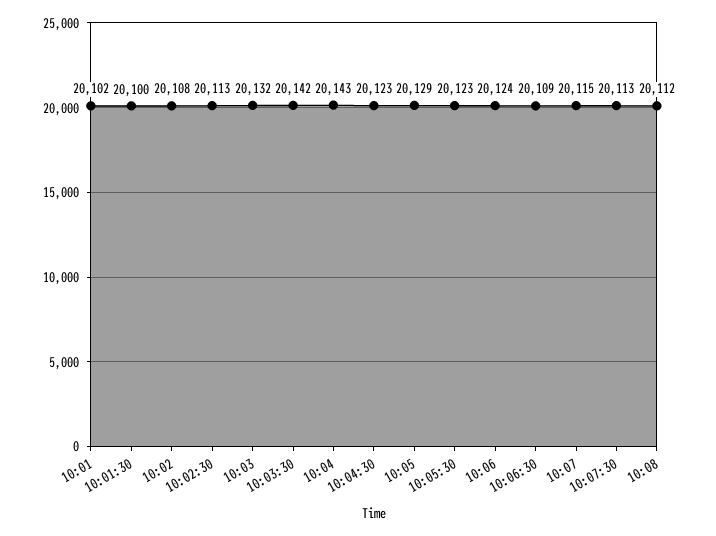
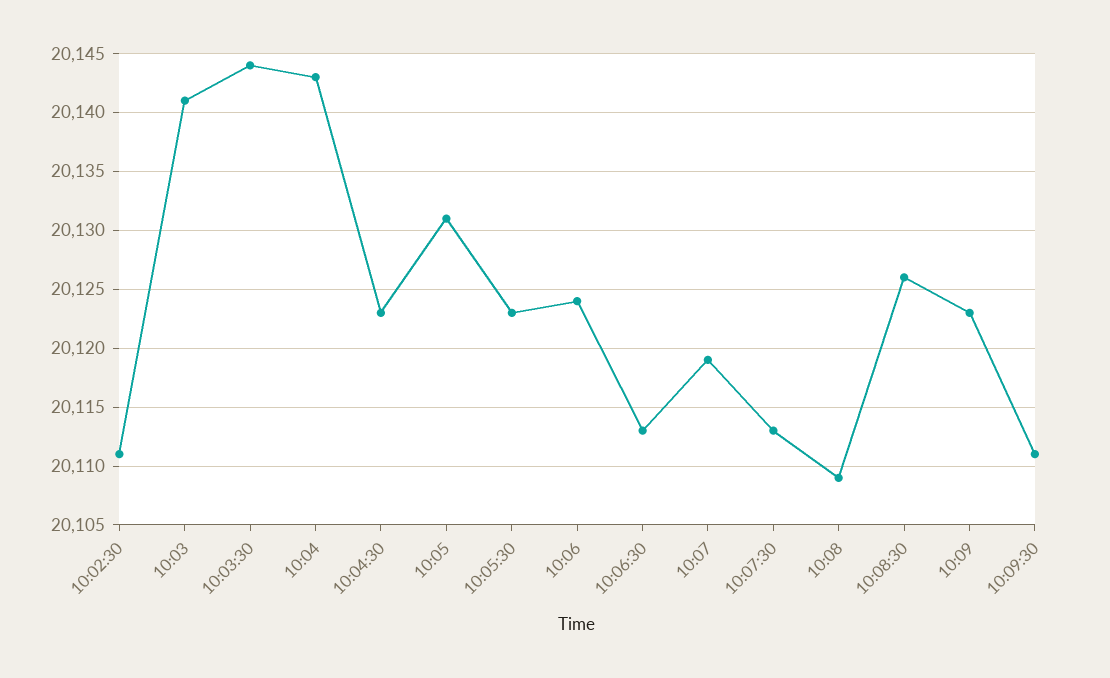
10:01: 20102 -> none
10:01:30: 20100 -> none
10:02: 20108 -> none
10:02:30: 20113 -> 20111
10:03: 20132 -> 20141
10:03:30: 20142 -> 20144
10:05: 20129 -> 20131
10:06:30: 20109 -> 20113
10:07: 20115 -> 20119
10:08: 20112 -> 20109
10:08:30: none -> 20126
10:09: none -> 20123
10:09:30: none -> 20111

